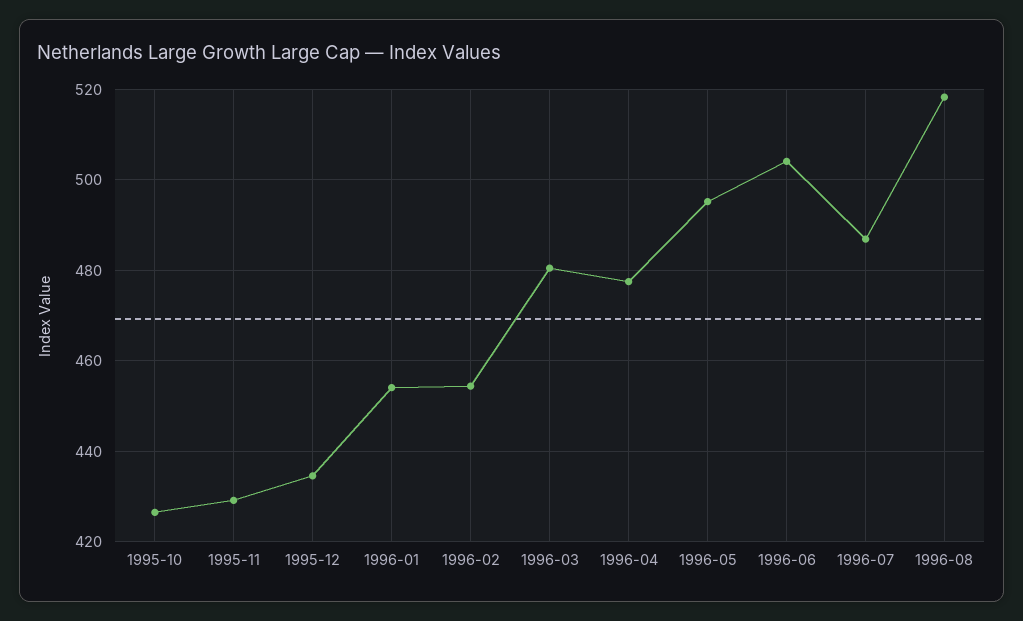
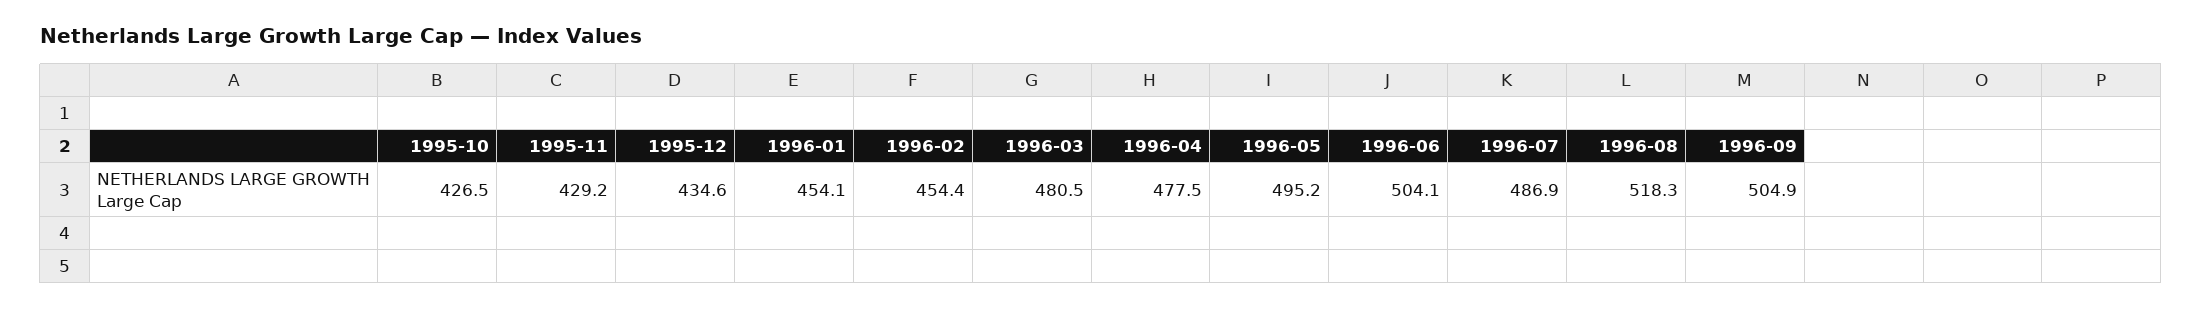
1996-09: none -> 504.9

